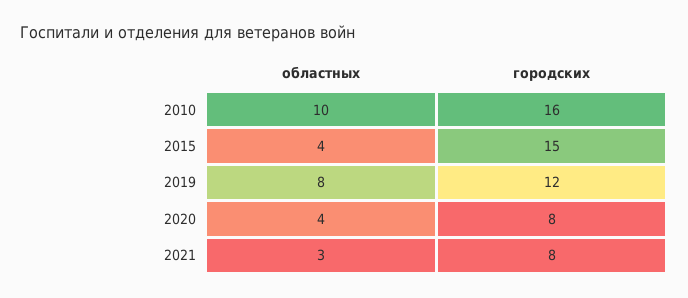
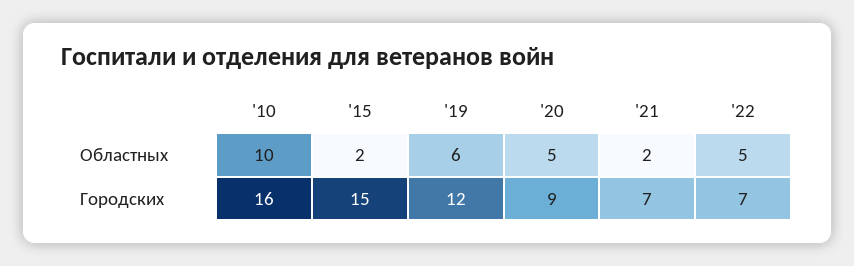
областных, 2015: 4 -> 2
областных, 2019: 8 -> 6
областных, 2020: 4 -> 5
городских, 2020: 8 -> 9
областных, 2021: 3 -> 2
городских, 2021: 8 -> 7
областных, '22: none -> 5
городских, '22: none -> 7

